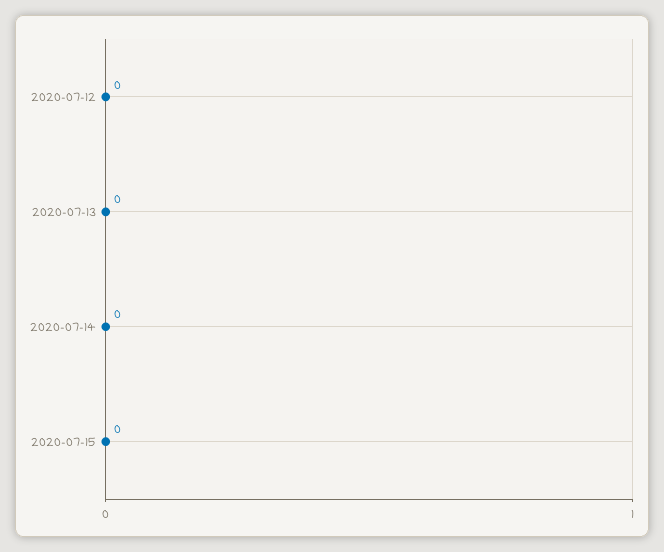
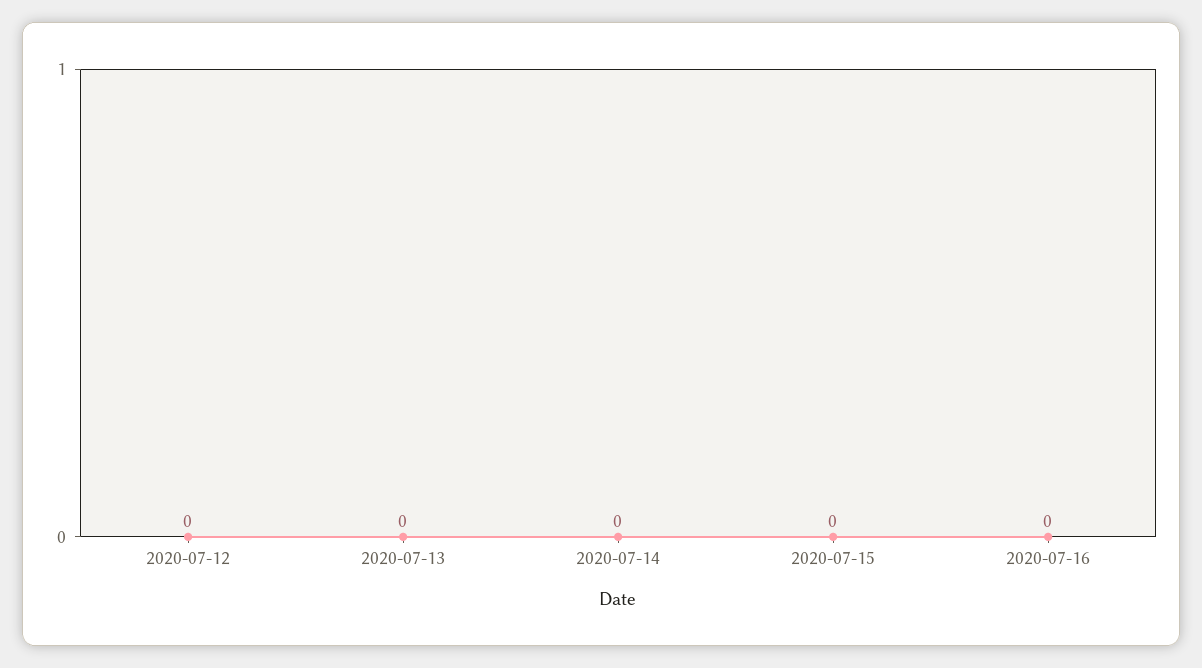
2020-07-16: none -> 0

